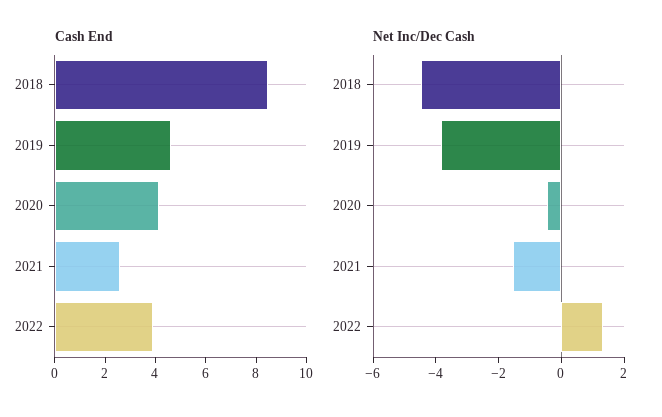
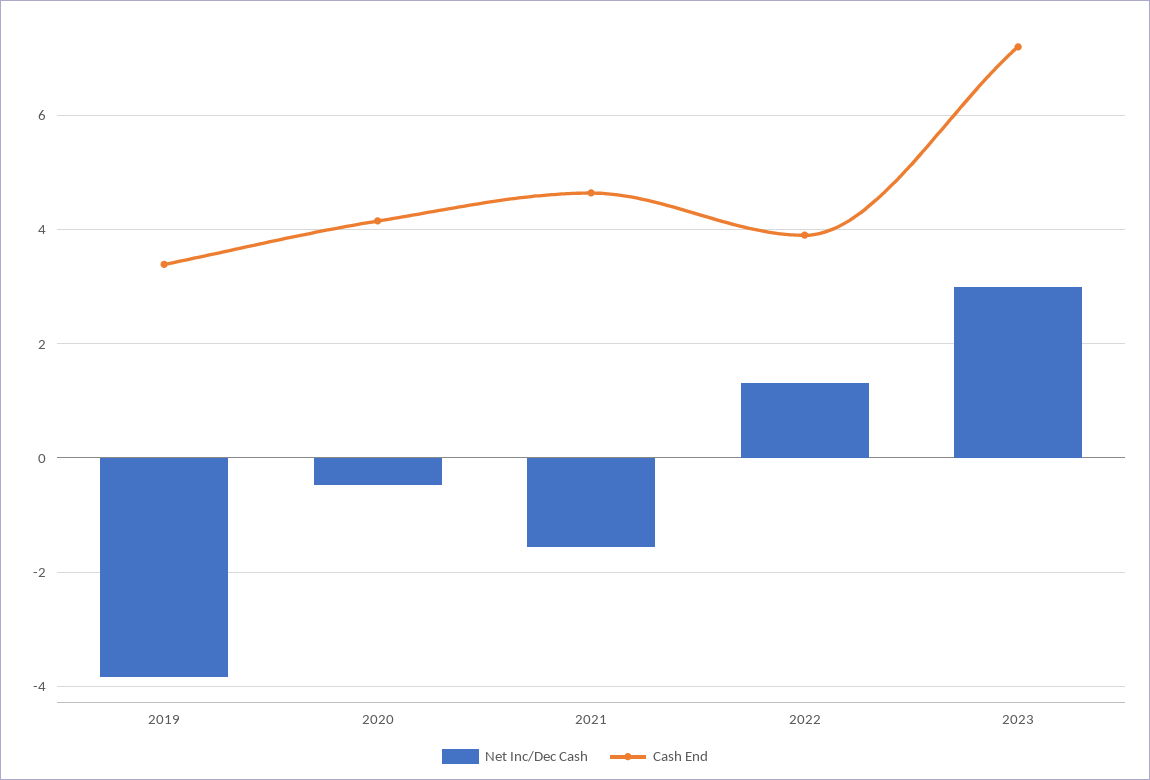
Cash End, 2018: 8.5 -> none
Cash End, 2019: 4.5 -> 3.4
Cash End, 2021: 2.5 -> 4.6
Net Inc/Dec Cash, 2018: -4.5 -> none
Net Inc/Dec Cash, 2023: none -> 3
Cash End, 2023: none -> 7.2

